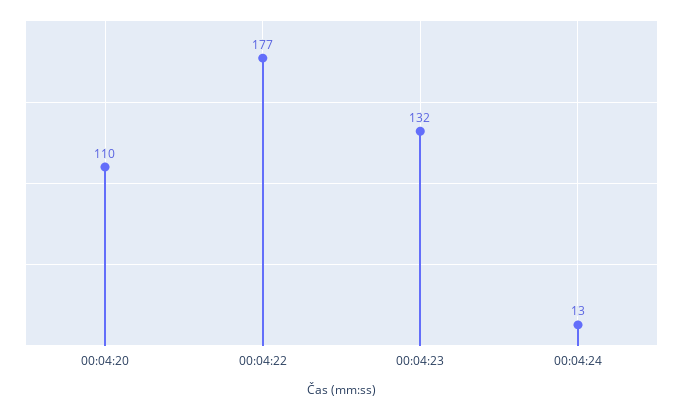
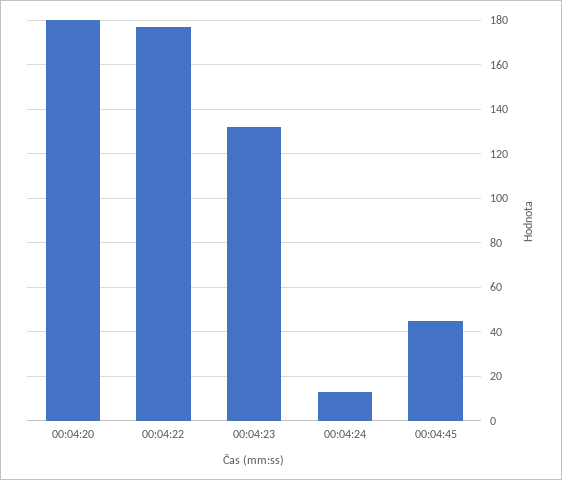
00:04:20: 110 -> 180
00:04:45: none -> 45

